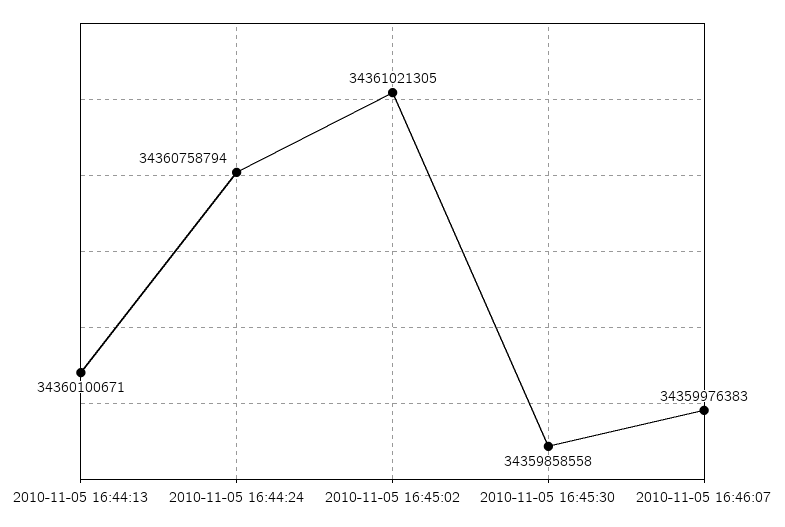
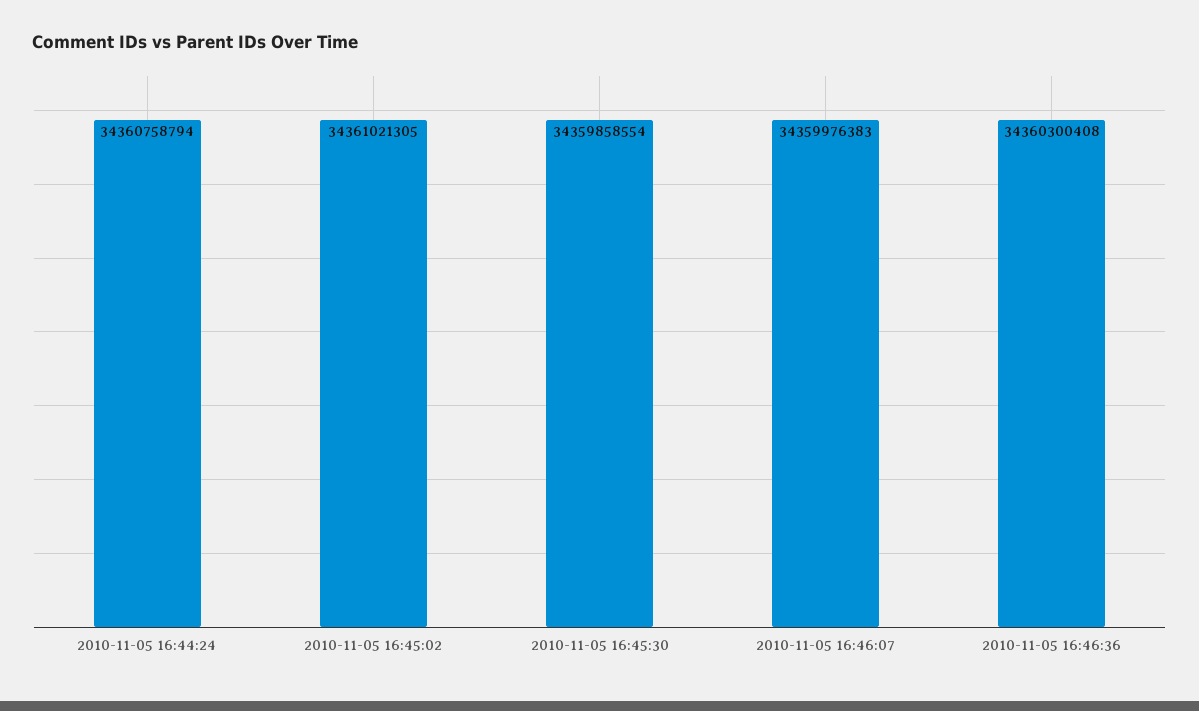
2010-11-05 16:44:13: 34360100671 -> none
2010-11-05 16:45:30: 34359858558 -> 34359858554
2010-11-05 16:46:36: none -> 34360300408

